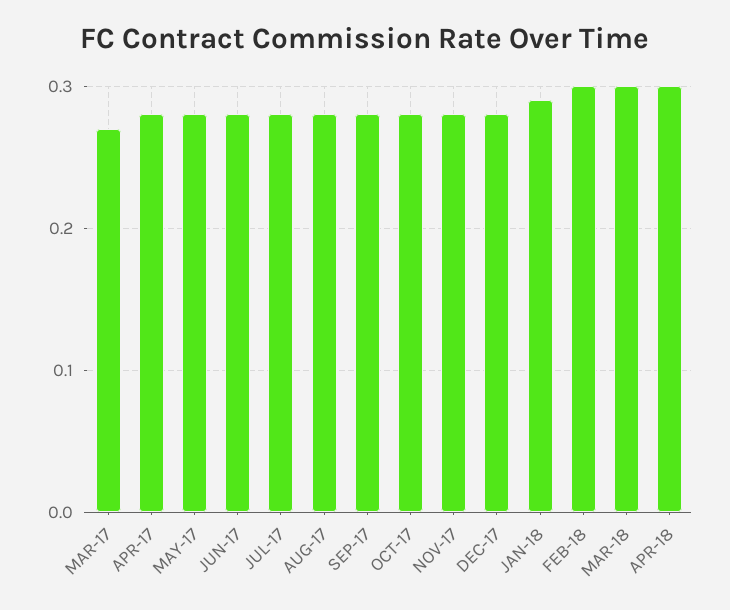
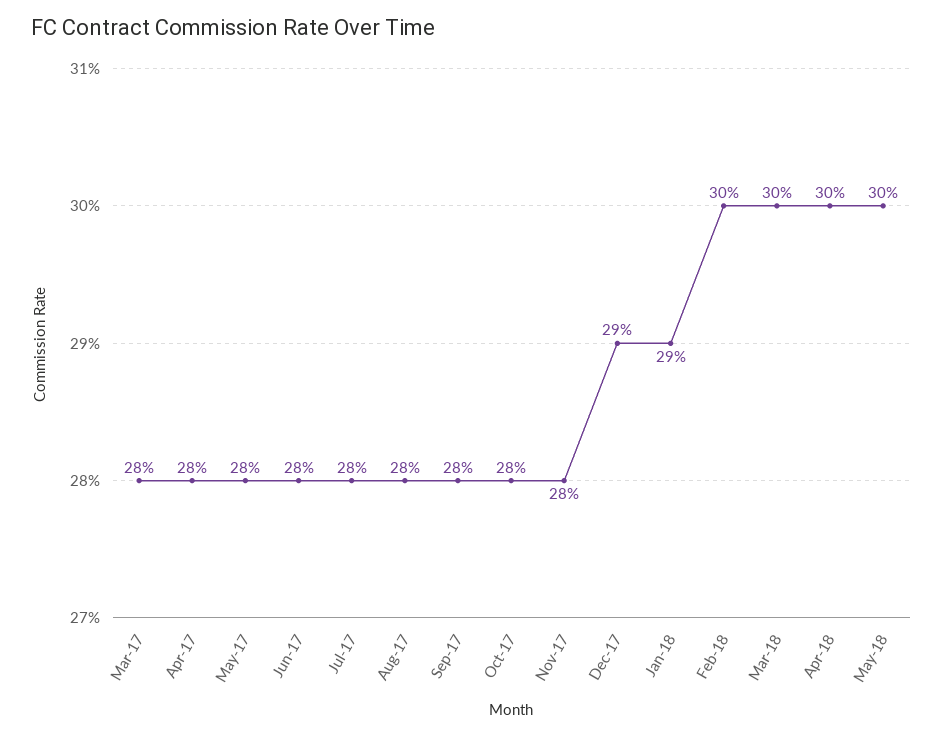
MAR-17: 0.27 -> 0.28
DEC-17: 0.28 -> 0.29
May-18: none -> 0.3

